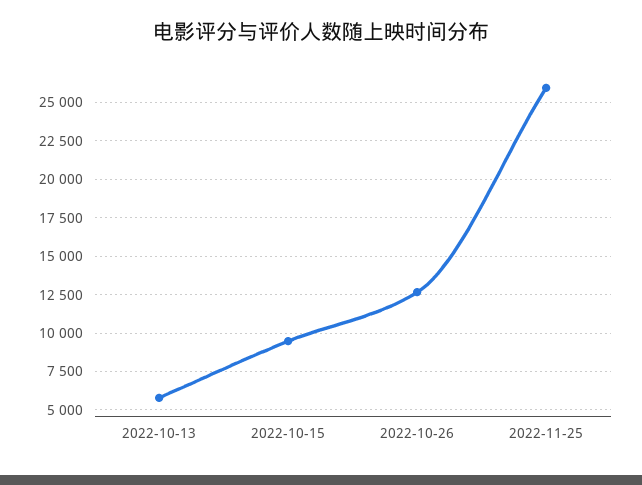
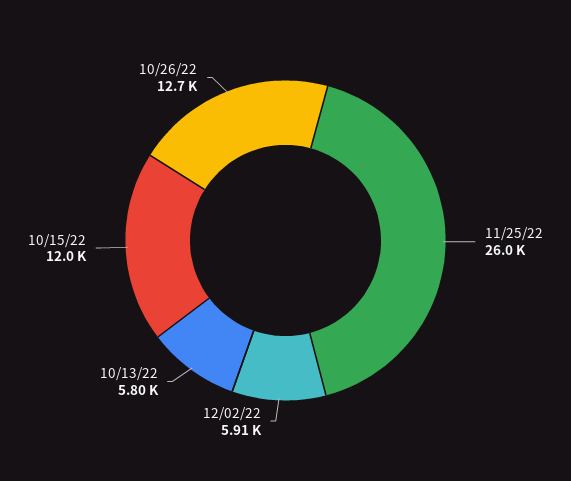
2022-10-15: 9500 -> 12000
12/02/22: none -> 5910

